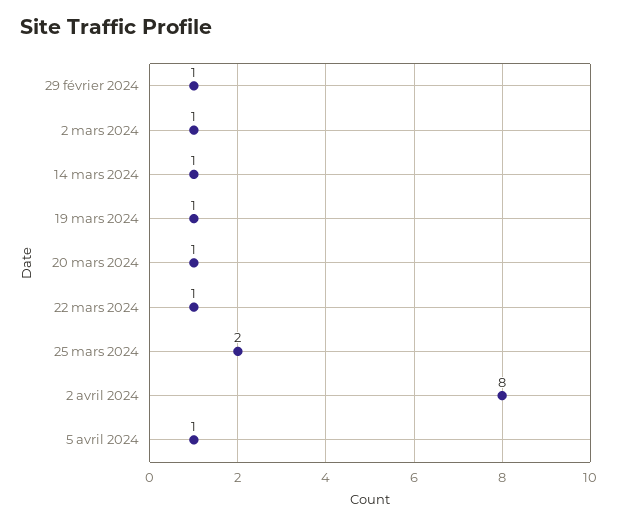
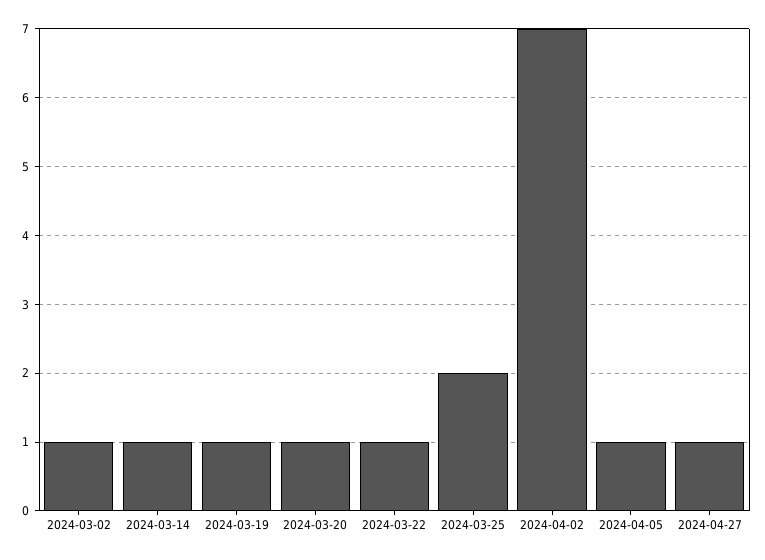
29 février 2024: 1 -> none
2 avril 2024: 8 -> 7
2024-04-27: none -> 1

